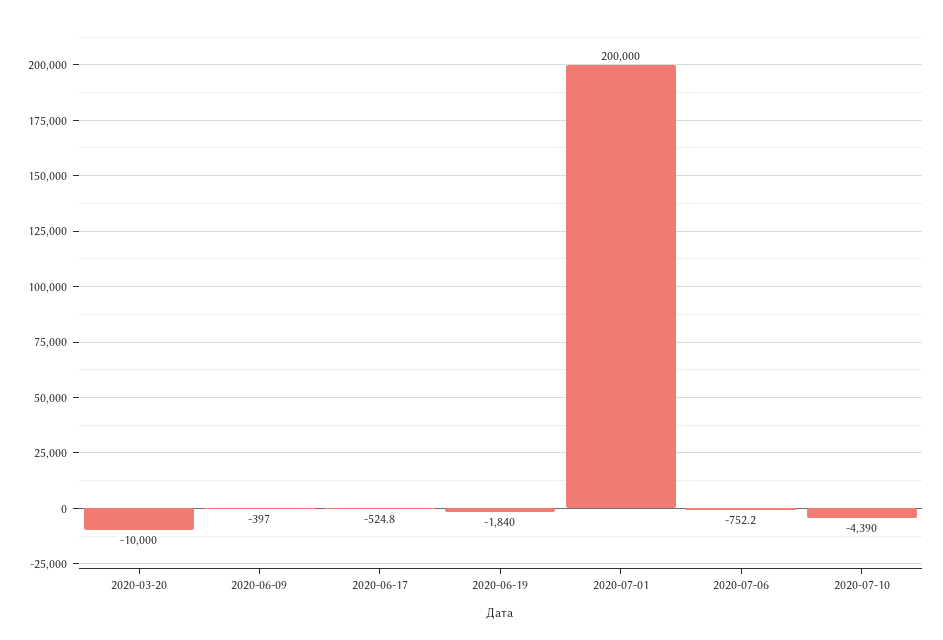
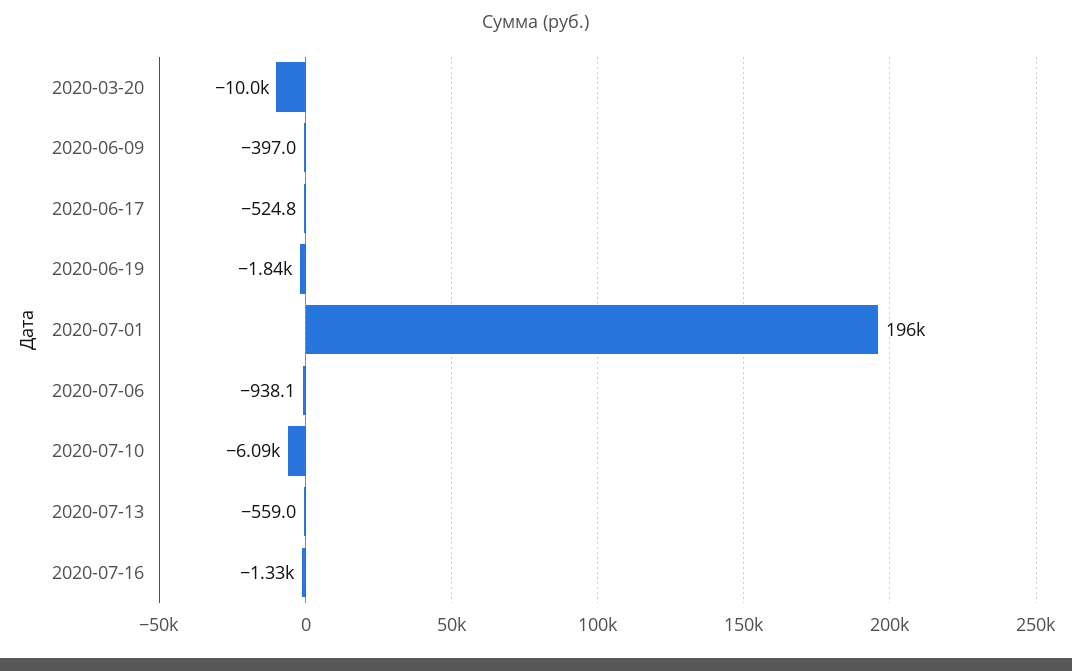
2020-07-01: 200000 -> 196000
2020-07-06: -752.2 -> -938.1
2020-07-10: -4390 -> -6090
2020-07-13: none -> -559
2020-07-16: none -> -1330

